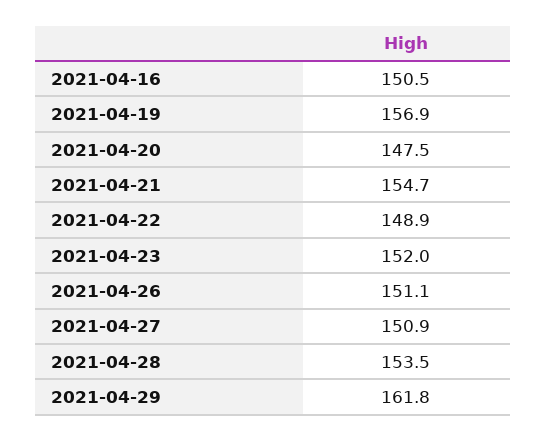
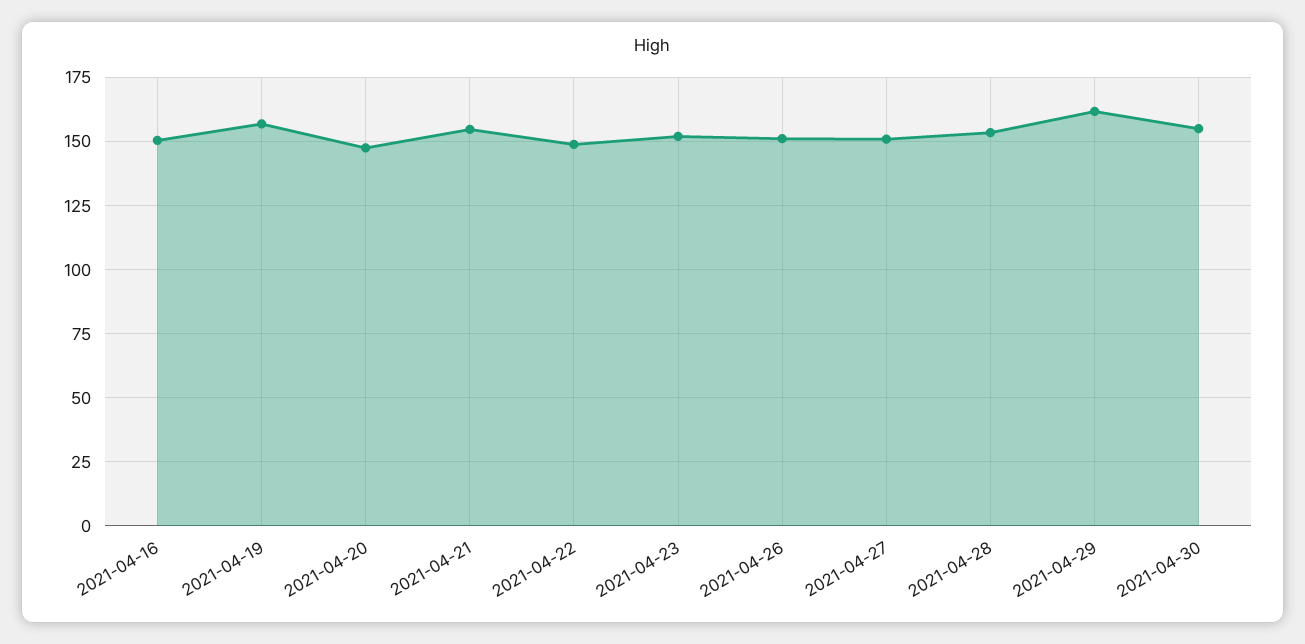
2021-04-30: none -> 155

